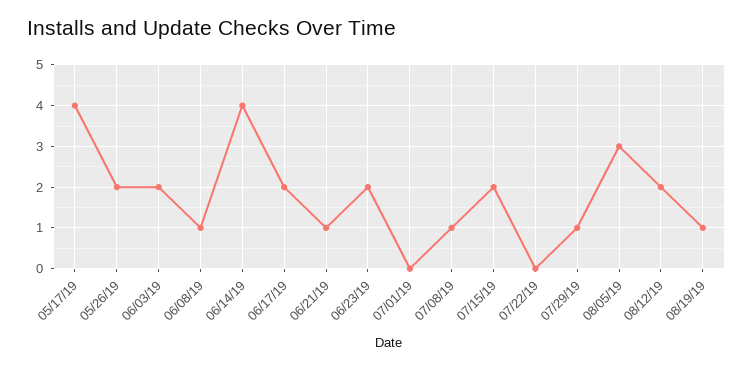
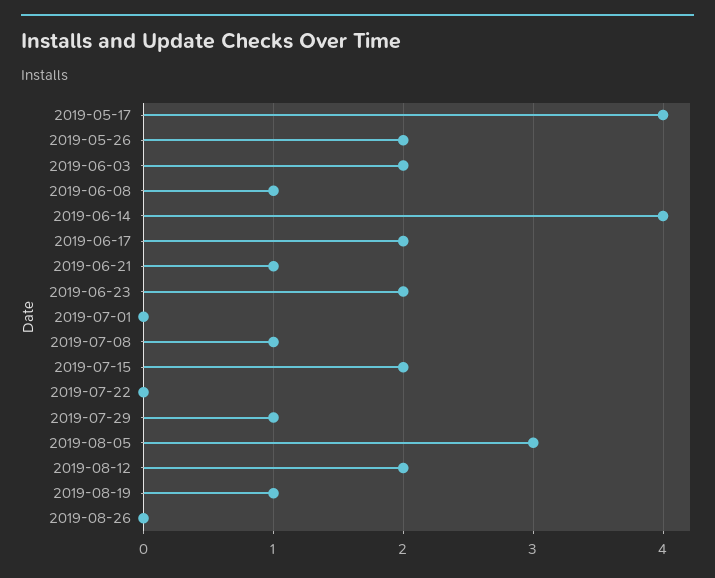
2019-08-26: none -> 0

